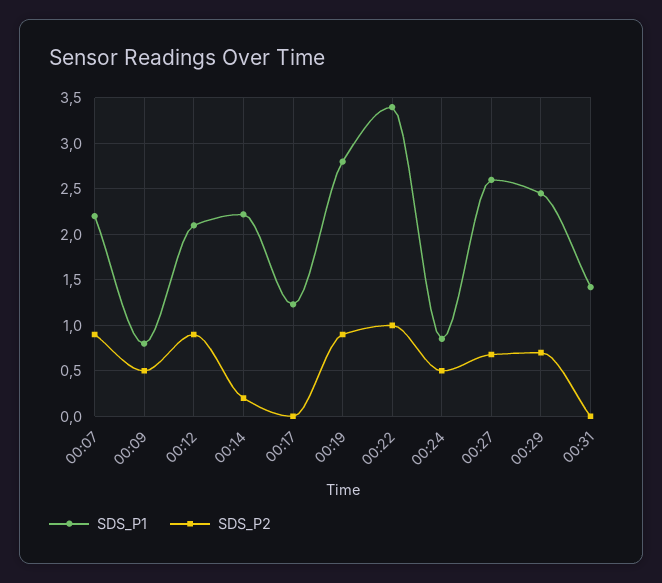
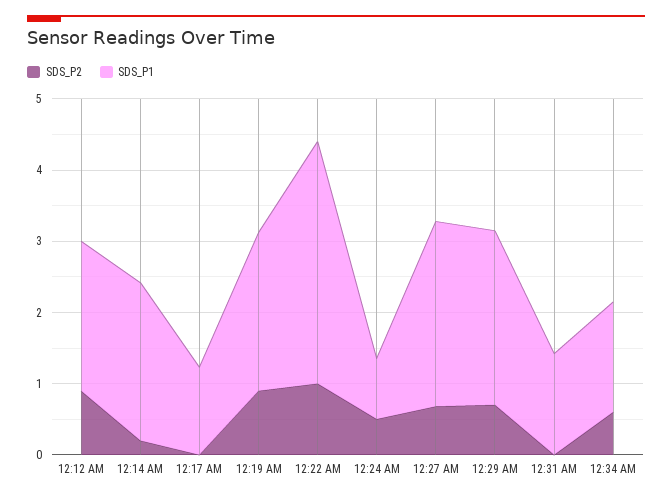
SDS_P1, 00:07: 2.2 -> none
SDS_P2, 00:07: 0.9 -> none
SDS_P1, 00:09: 0.8 -> none
SDS_P2, 00:09: 0.5 -> none
SDS_P1, 00:19: 2.8 -> 2.2
SDS_P2, 12:34 AM: none -> 0.6
SDS_P1, 12:34 AM: none -> 1.6

